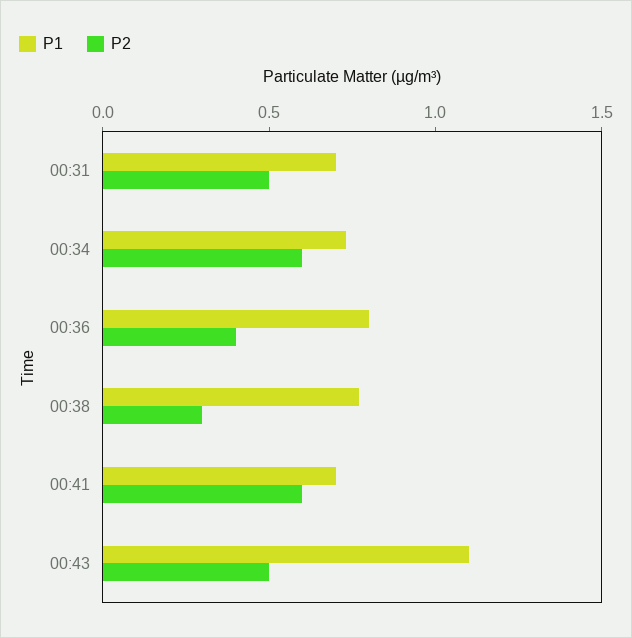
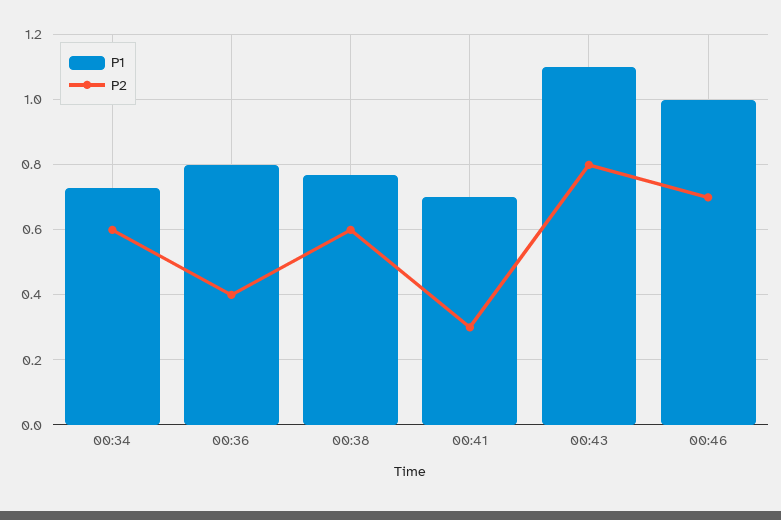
P1, 00:31: 0.7 -> none
P2, 00:31: 0.5 -> none
P2, 00:38: 0.3 -> 0.6
P2, 00:41: 0.6 -> 0.3
P2, 00:43: 0.5 -> 0.8
P1, 00:46: none -> 1
P2, 00:46: none -> 0.7

